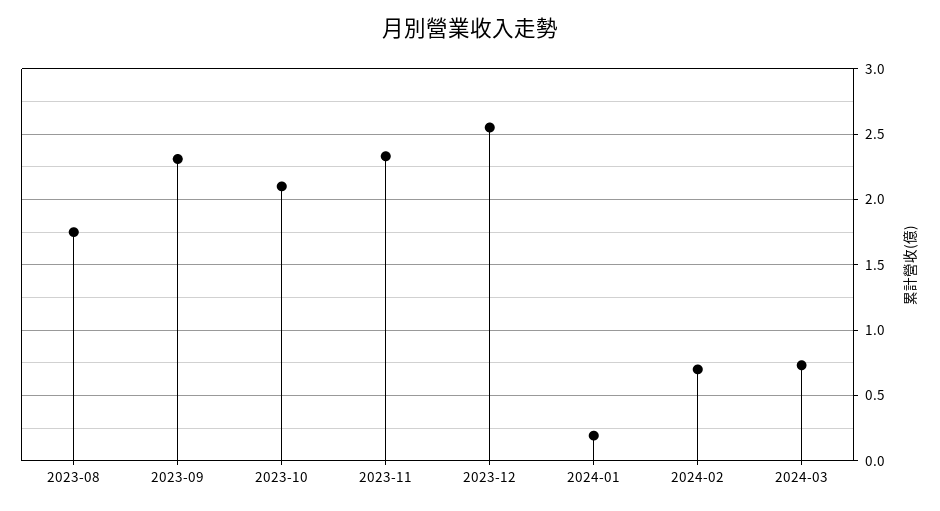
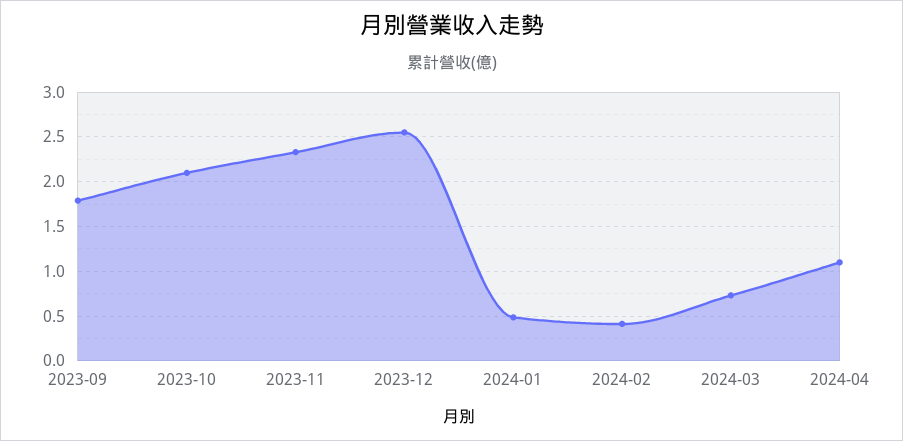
2023-08: 1.75 -> none
2023-09: 2.3 -> 1.8
2024-01: 0.2 -> 0.5
2024-02: 0.7 -> 0.4
2024-04: none -> 1.1

